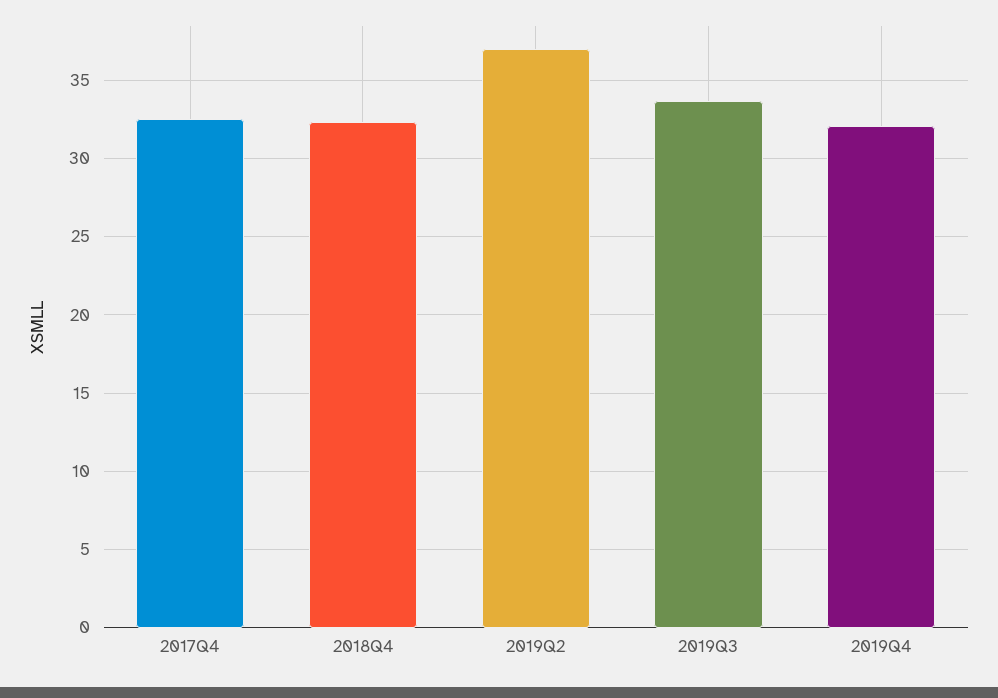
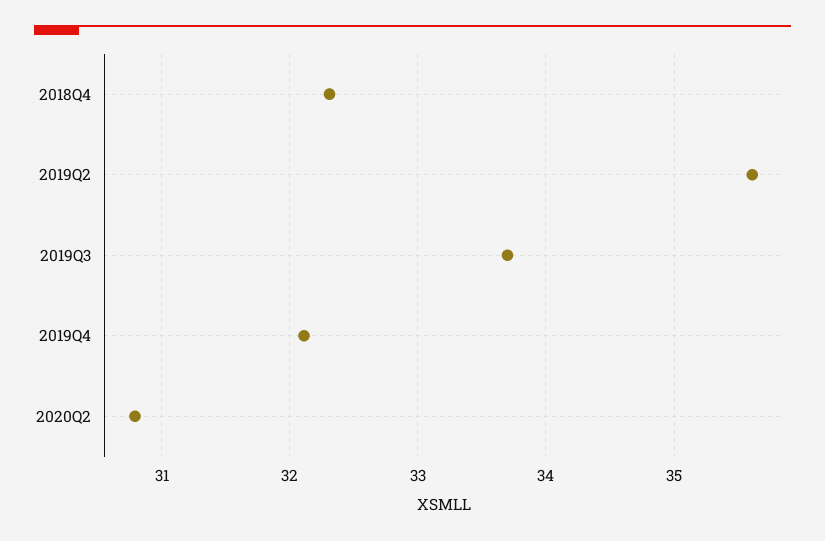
2017Q4: 32.5 -> none
2019Q2: 37 -> 35.6
2020Q2: none -> 30.8

